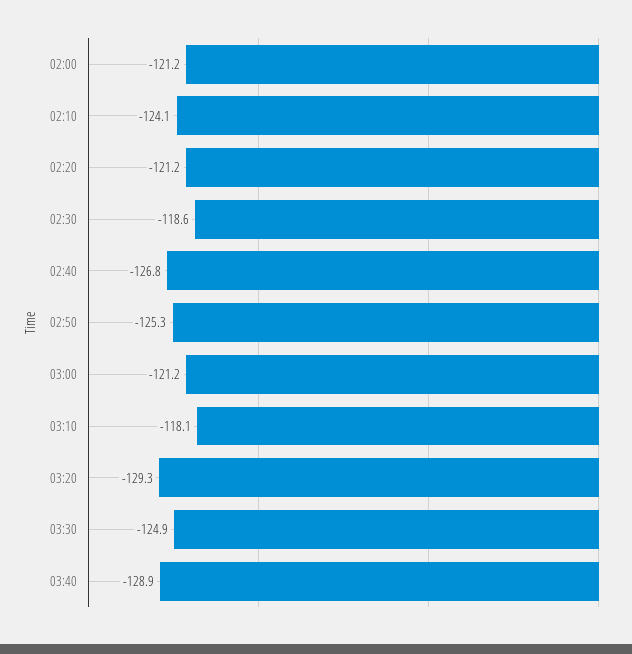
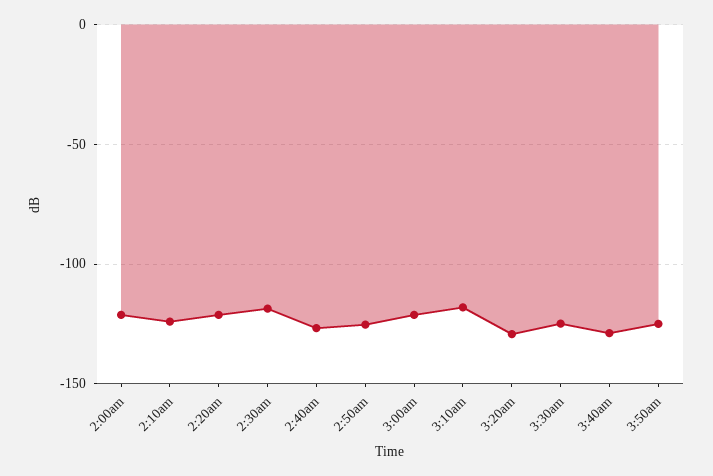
3:50am: none -> -125

